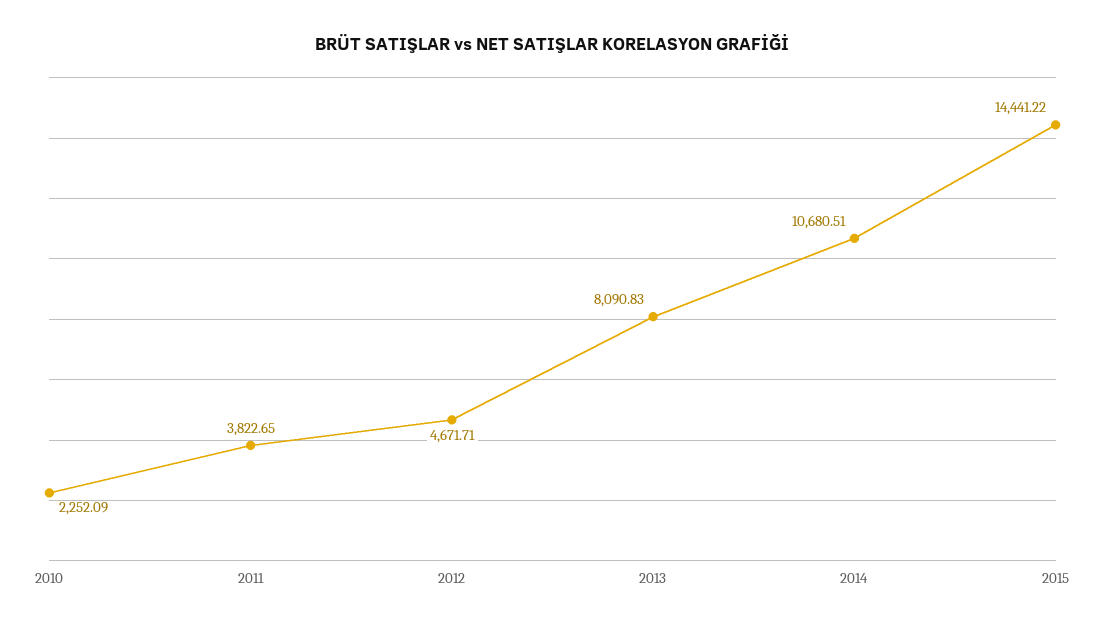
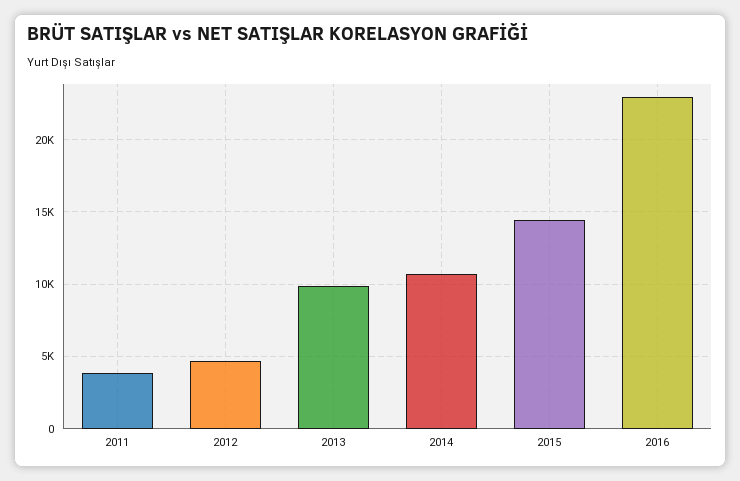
2010: 2252.09 -> none
2013: 8090.83 -> 10000
2016: none -> 23000

